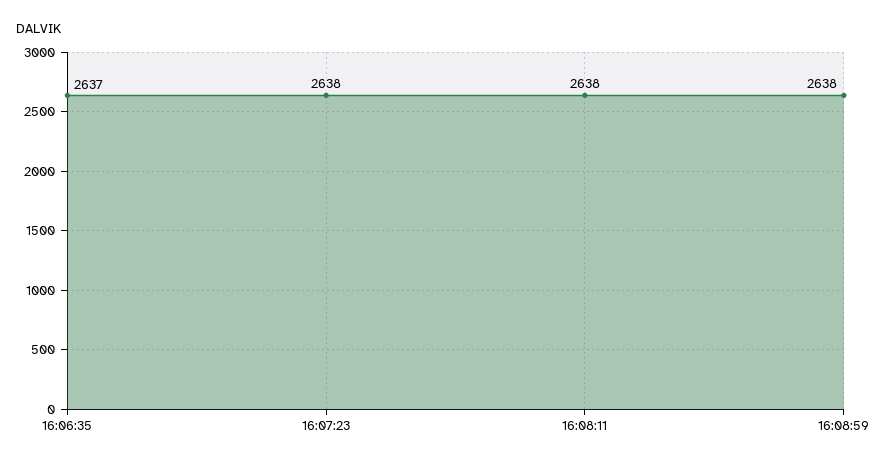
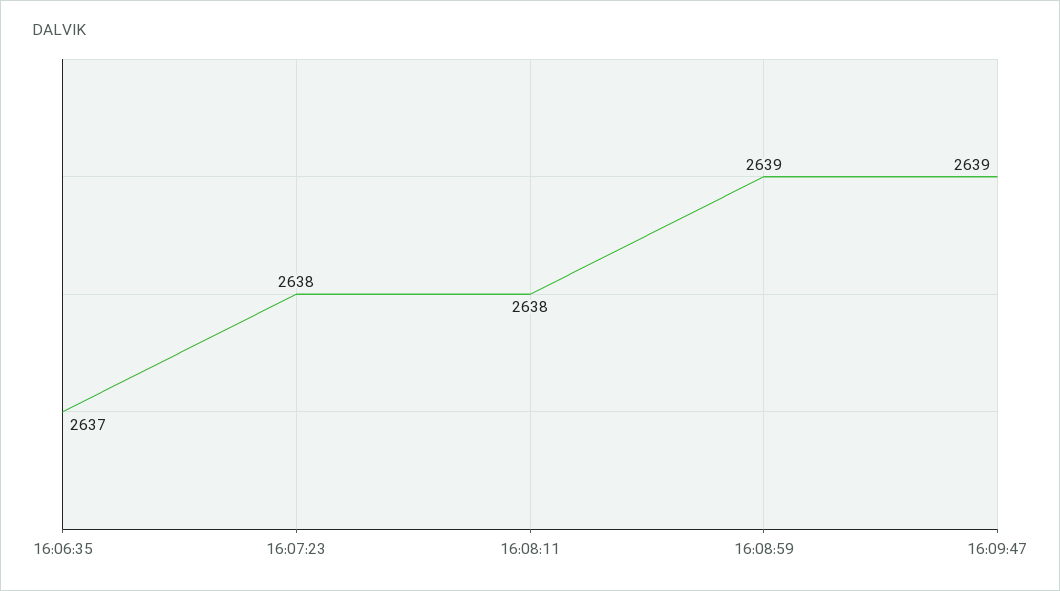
16:08:59: 2638 -> 2639
16:09:47: none -> 2639

